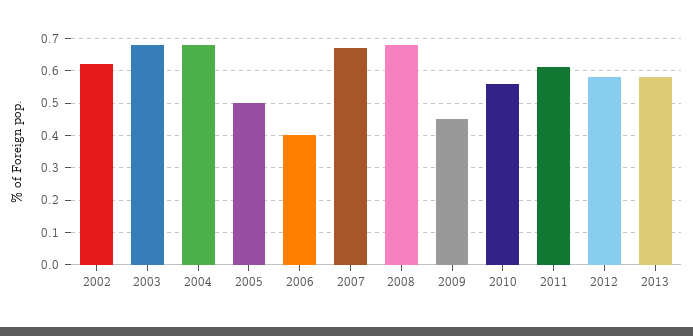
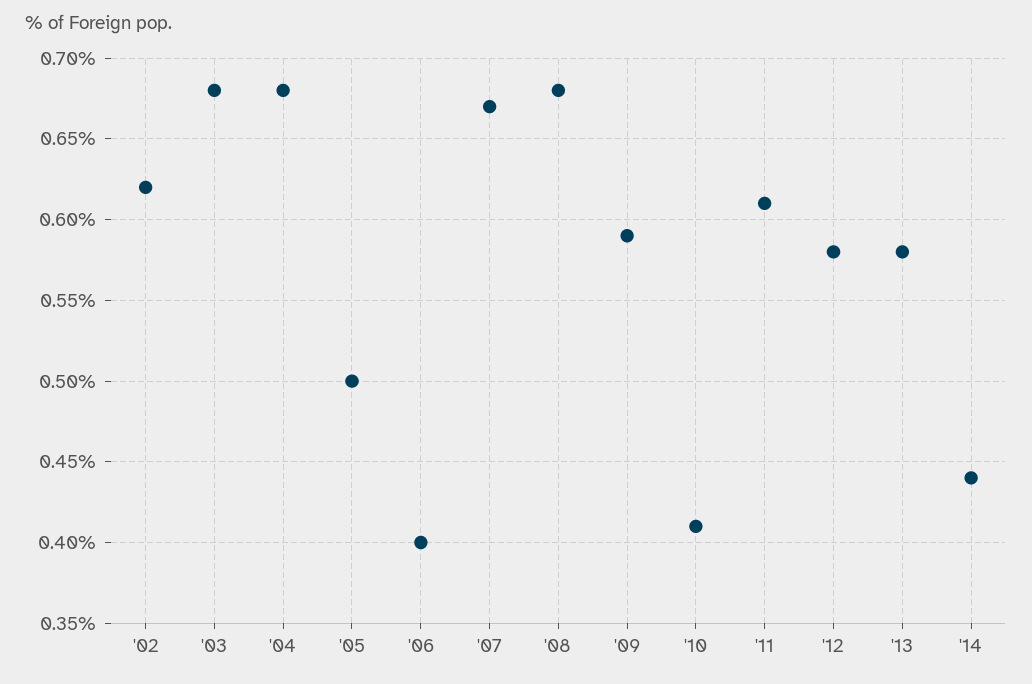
2009: 0.45 -> 0.59
2010: 0.55 -> 0.41
'14: none -> 0.44

